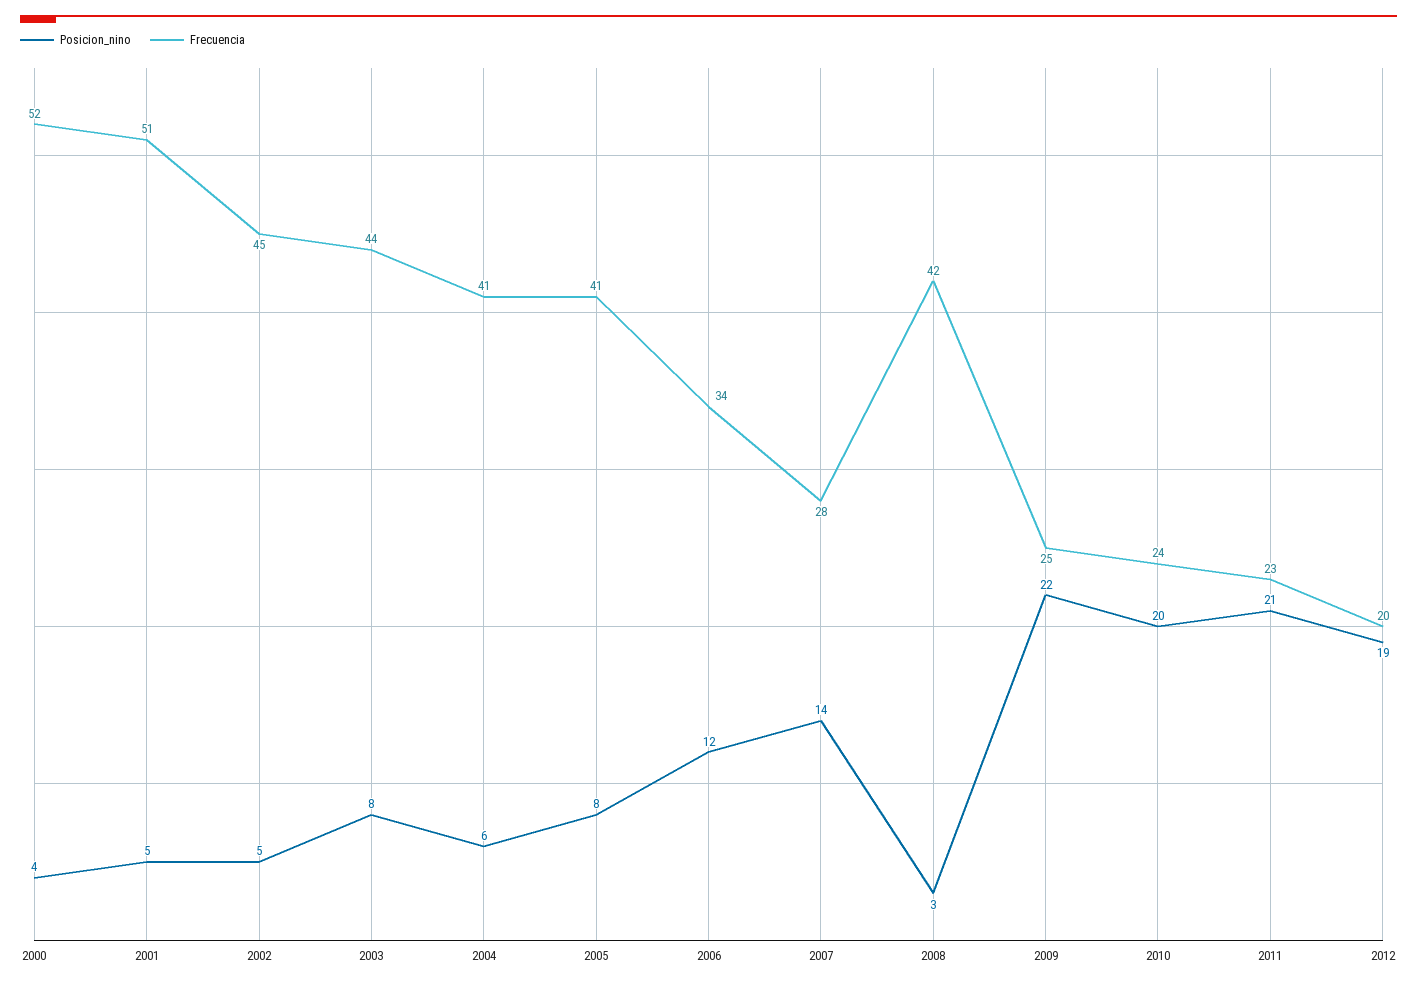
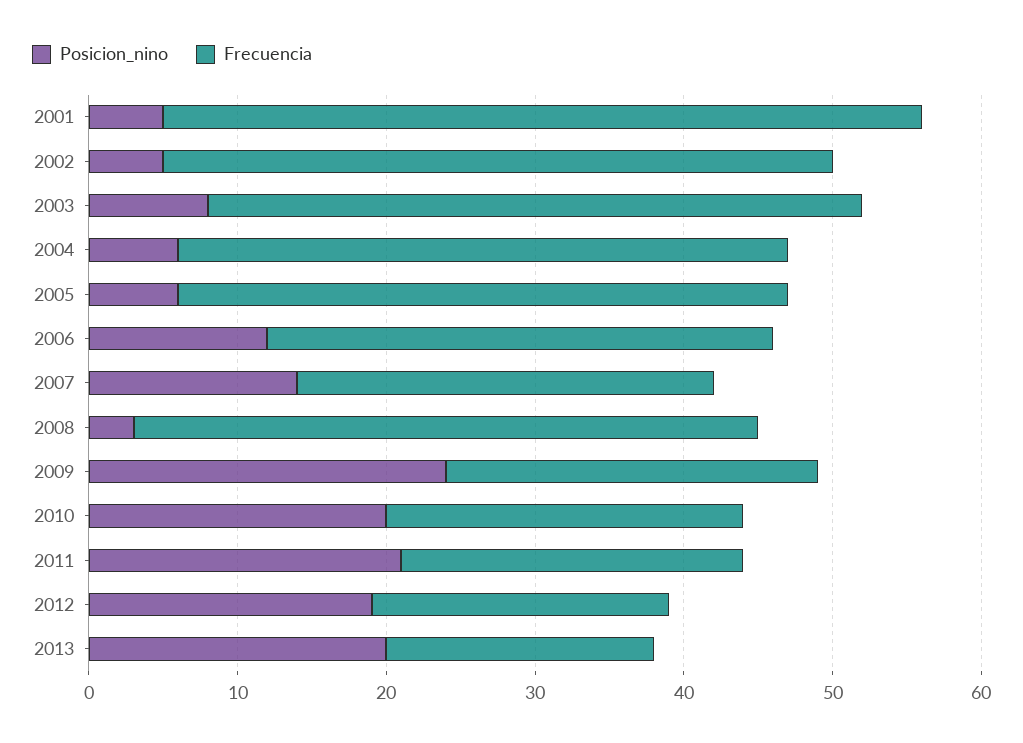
Posicion_nino, 2000: 4 -> none
Frecuencia, 2000: 52 -> none
Posicion_nino, 2005: 8 -> 6
Posicion_nino, 2009: 22 -> 24
Posicion_nino, 2013: none -> 20
Frecuencia, 2013: none -> 18

